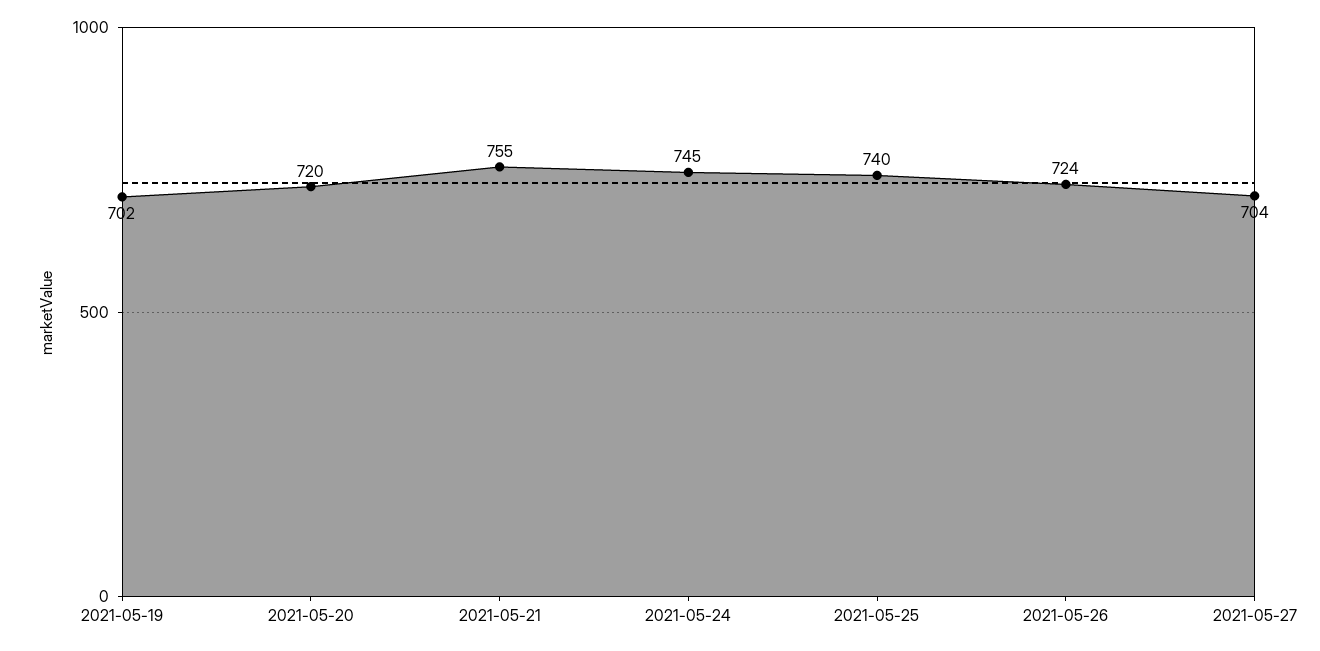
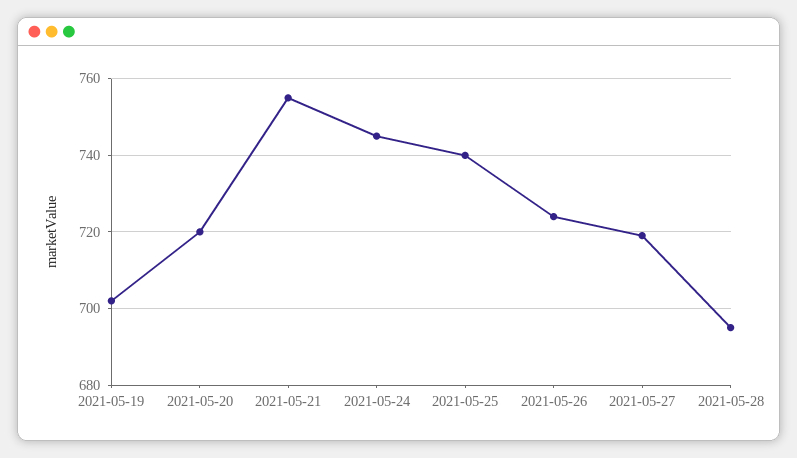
2021-05-27: 704 -> 720
2021-05-28: none -> 695

